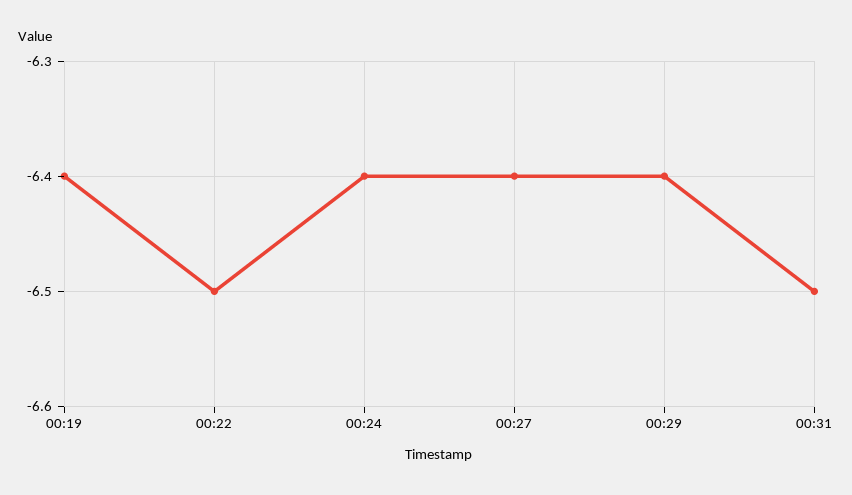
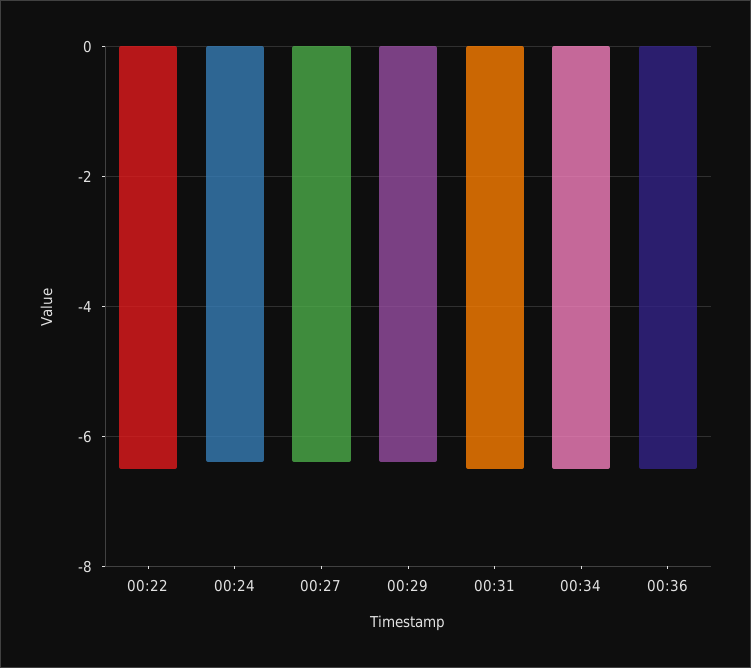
00:19: -6.4 -> none
00:34: none -> -6.5
00:36: none -> -6.5

